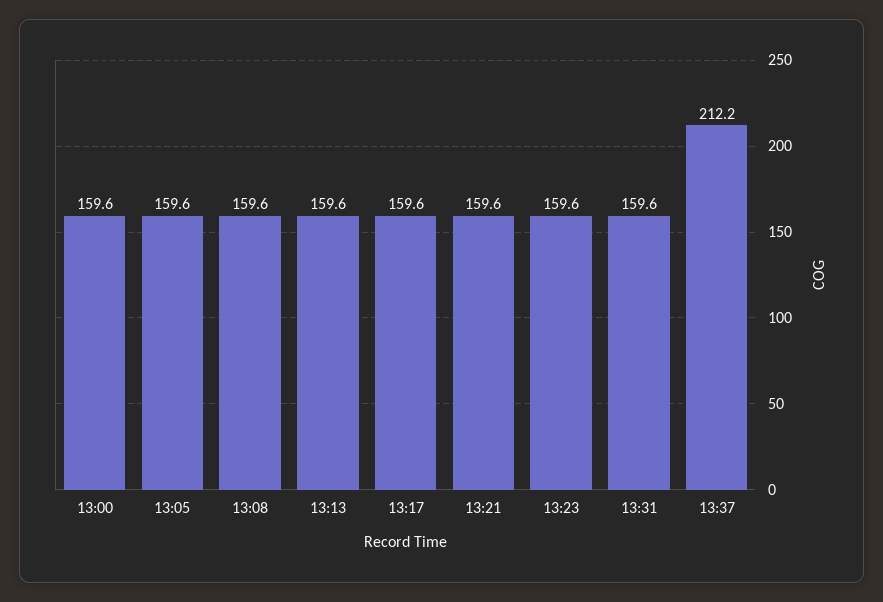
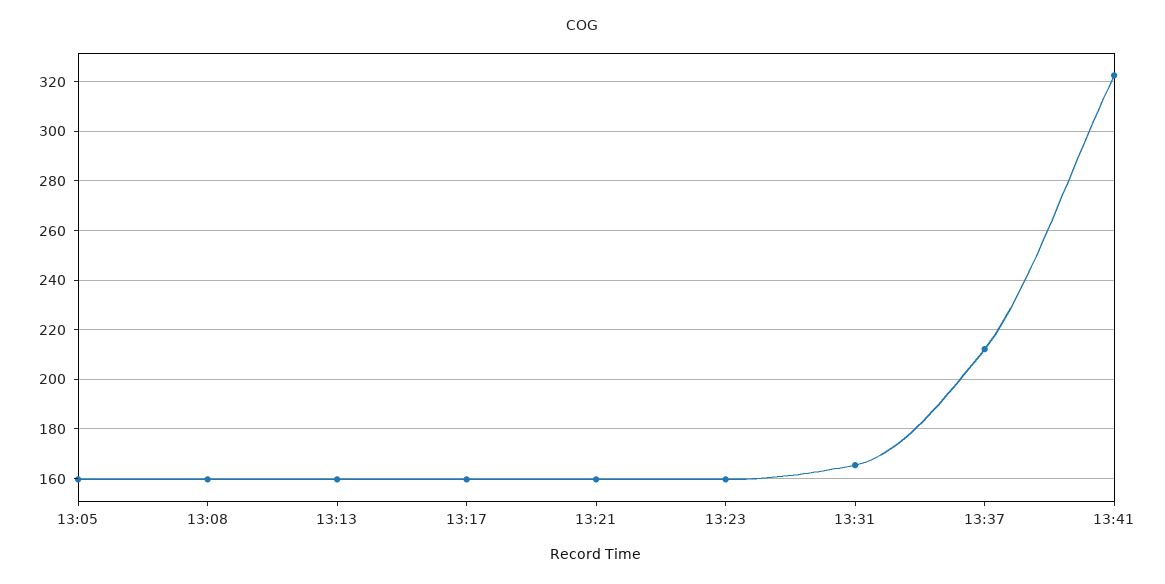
13:00: 159.6 -> none
13:31: 159.6 -> 165
13:41: none -> 322.5

